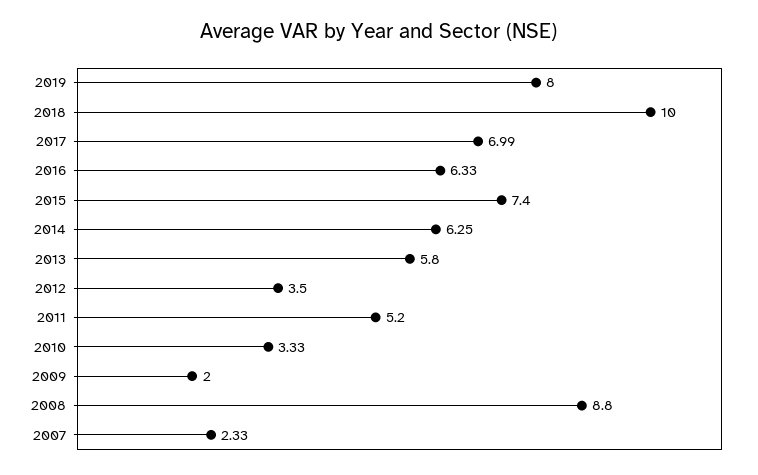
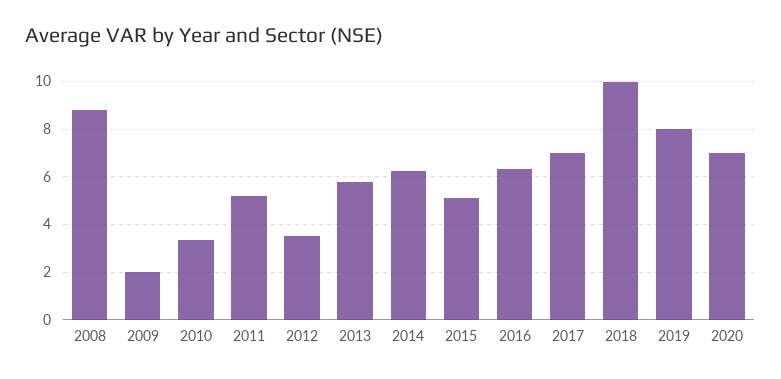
2015: 7.4 -> 5
2007: 2.33 -> none
2020: none -> 7

